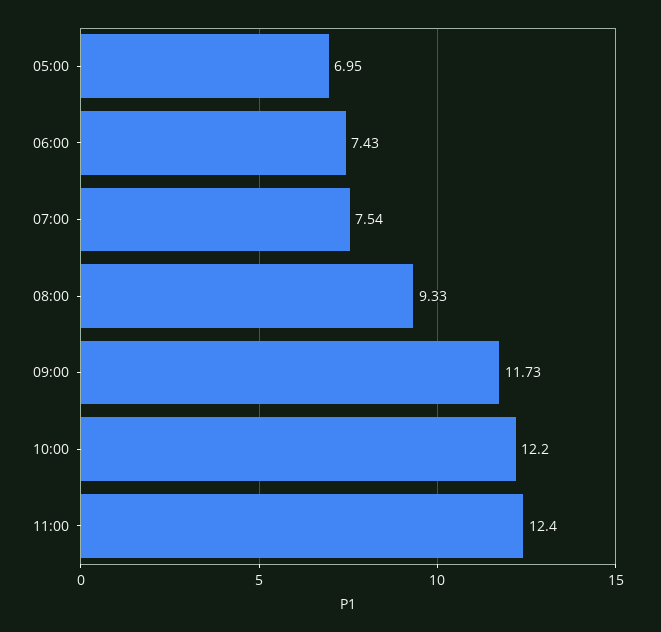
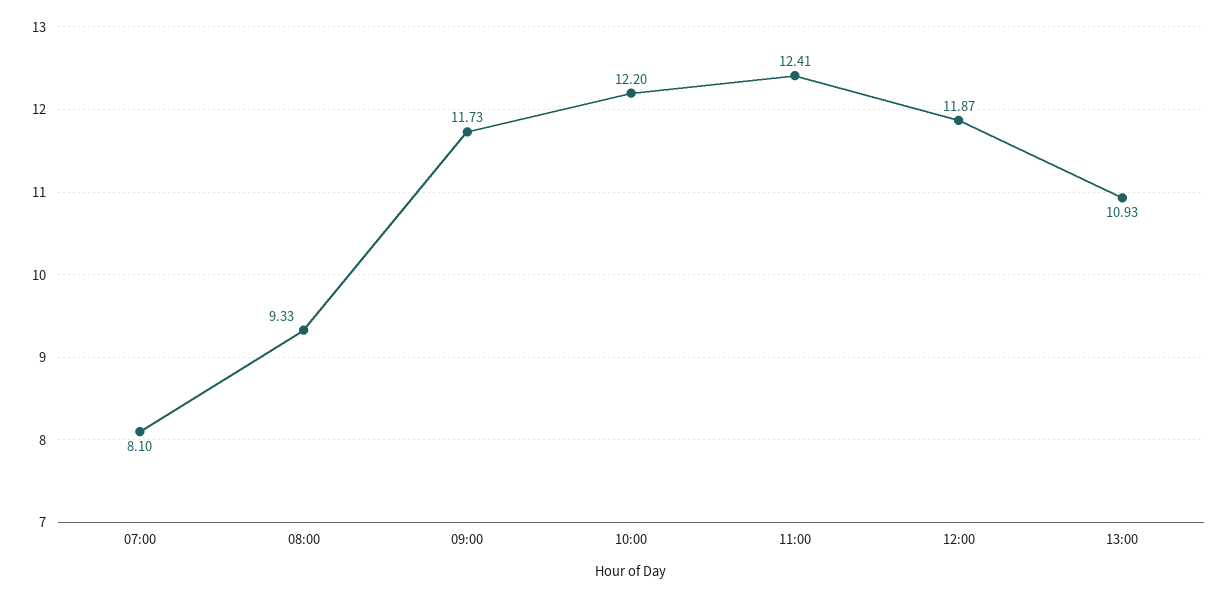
05:00: 6.95 -> none
06:00: 7.43 -> none
07:00: 7.54 -> 8.1
11:00: 12.4 -> 12.41
12:00: none -> 11.87
13:00: none -> 10.93

